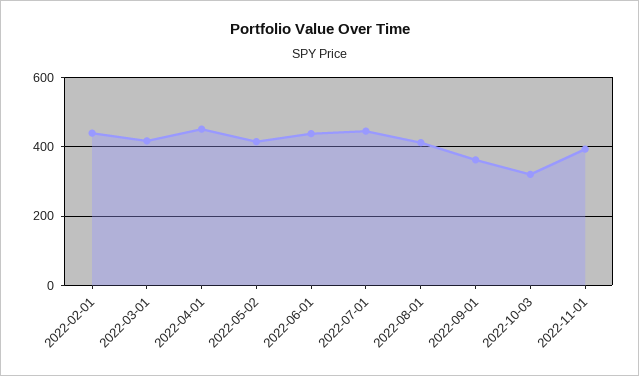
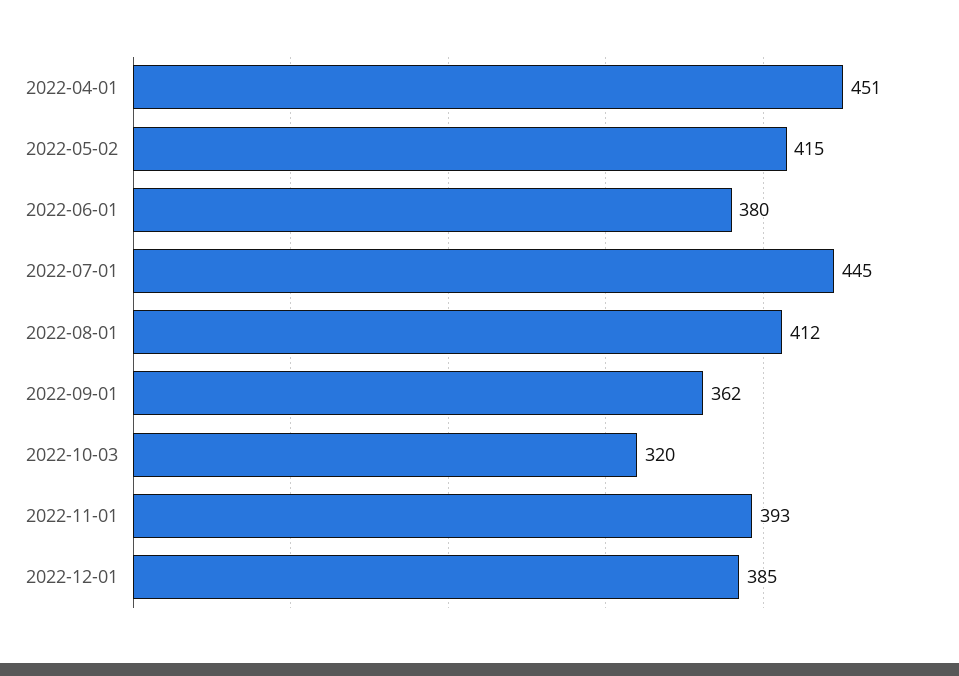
2022-02-01: 440 -> none
2022-03-01: 420 -> none
2022-06-01: 440 -> 380
2022-12-01: none -> 385

